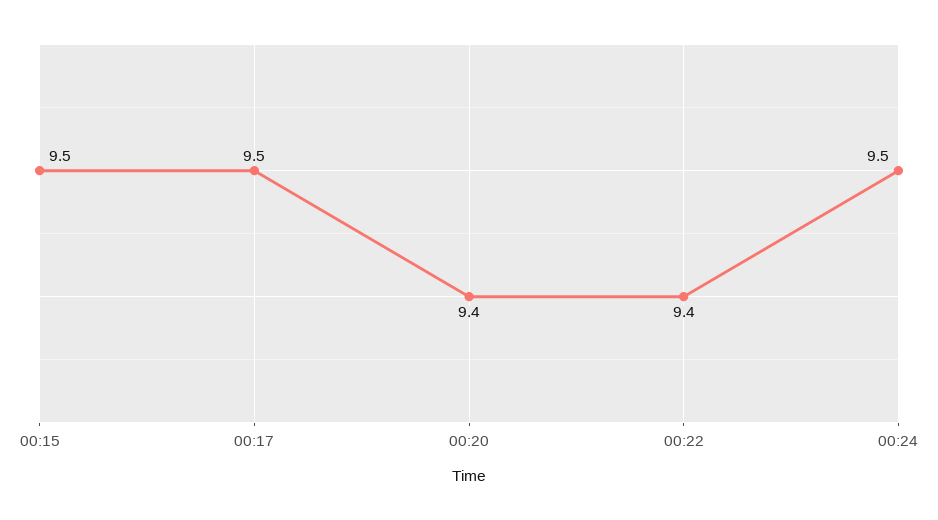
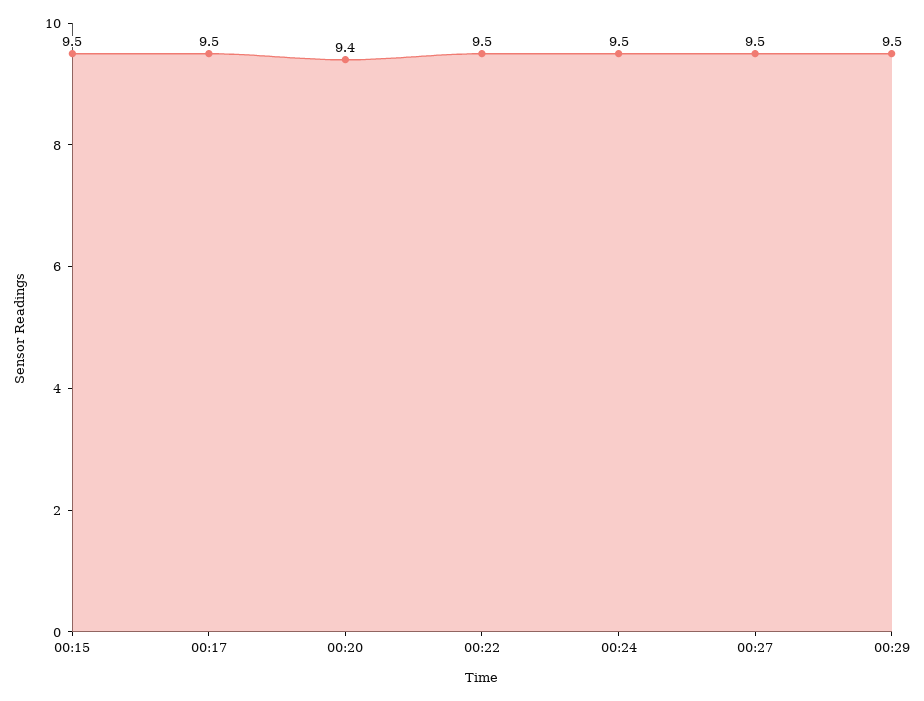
00:22: 9.4 -> 9.5
00:27: none -> 9.5
00:29: none -> 9.5

